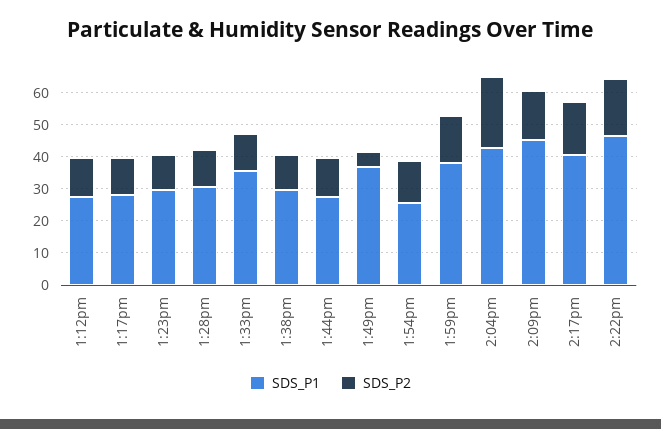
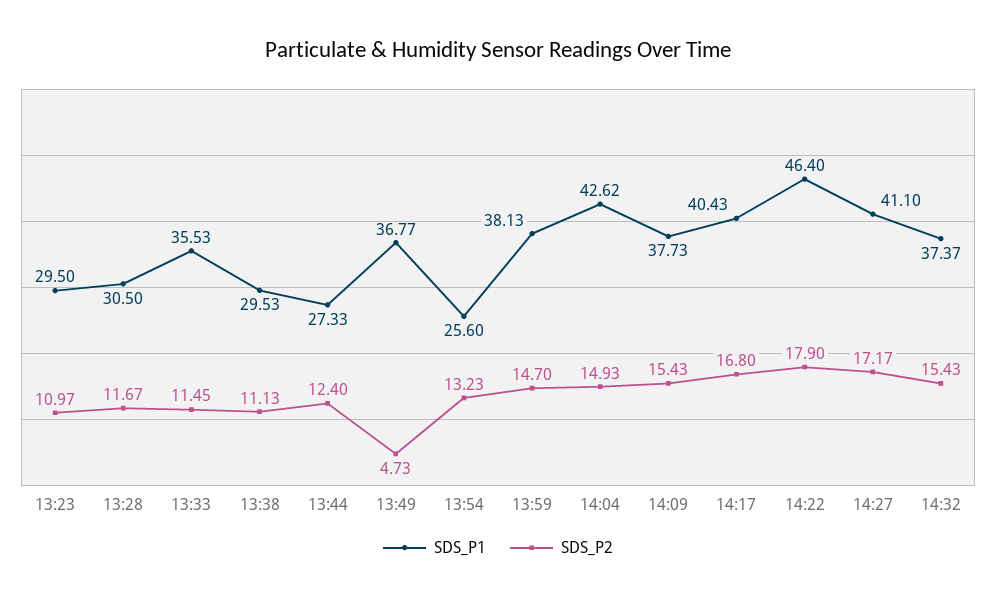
SDS_P1, 1:12pm: 27.5 -> none
SDS_P2, 1:12pm: 12.5 -> none
SDS_P1, 1:17pm: 27.5 -> none
SDS_P2, 1:17pm: 12.5 -> none
SDS_P2, 2:04pm: 22.5 -> 14.93
SDS_P1, 2:09pm: 45 -> 37.73
SDS_P1, 14:27: none -> 41.1
SDS_P2, 14:27: none -> 17.17
SDS_P1, 14:32: none -> 37.37
SDS_P2, 14:32: none -> 15.43

